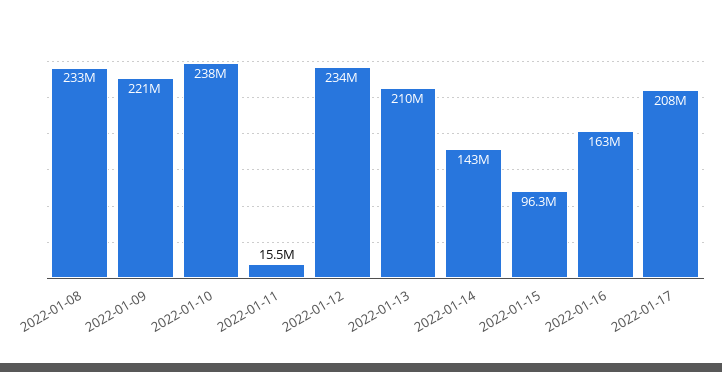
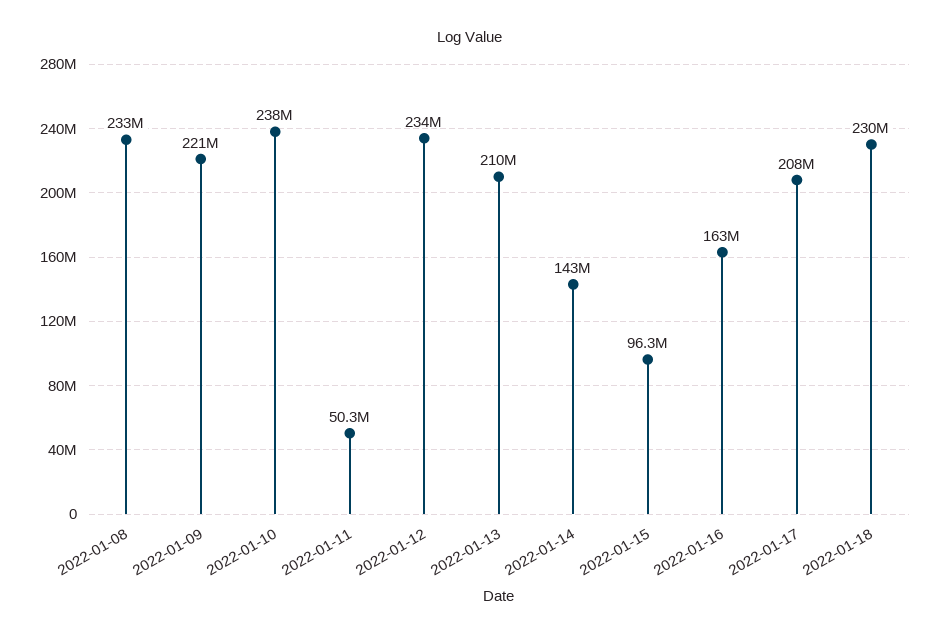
2022-01-11: 15500000 -> 50300000
2022-01-18: none -> 230000000

